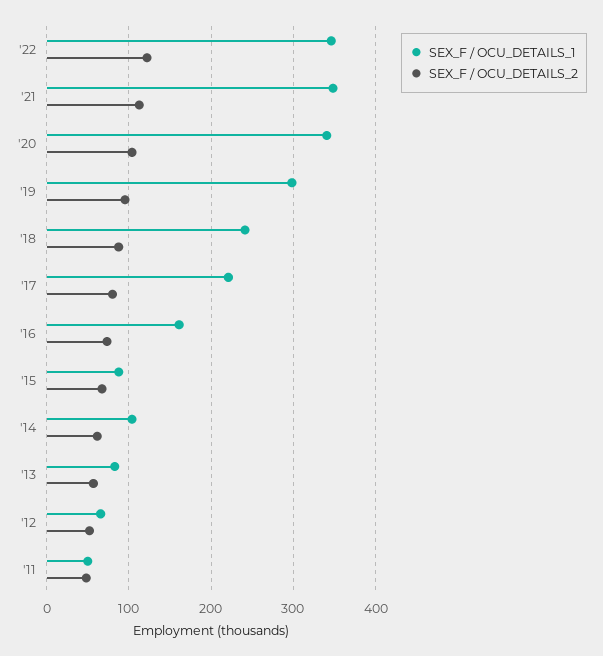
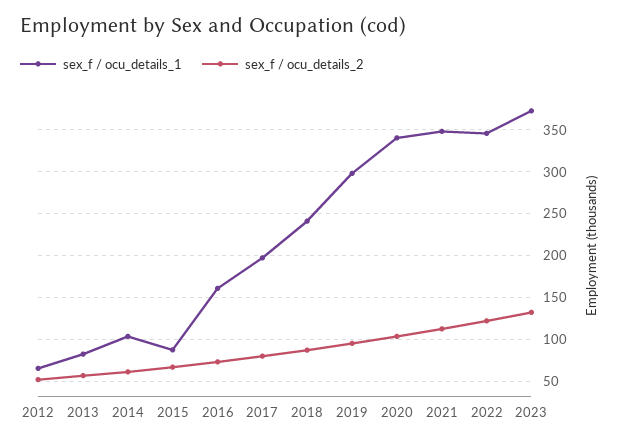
SEX_F / OCU_DETAILS_1, '17: 220 -> 200
SEX_F / OCU_DETAILS_1, '11: 50 -> none
SEX_F / OCU_DETAILS_2, '11: 50 -> none
SEX_F / OCU_DETAILS_1, 2023: none -> 370
SEX_F / OCU_DETAILS_2, 2023: none -> 130

